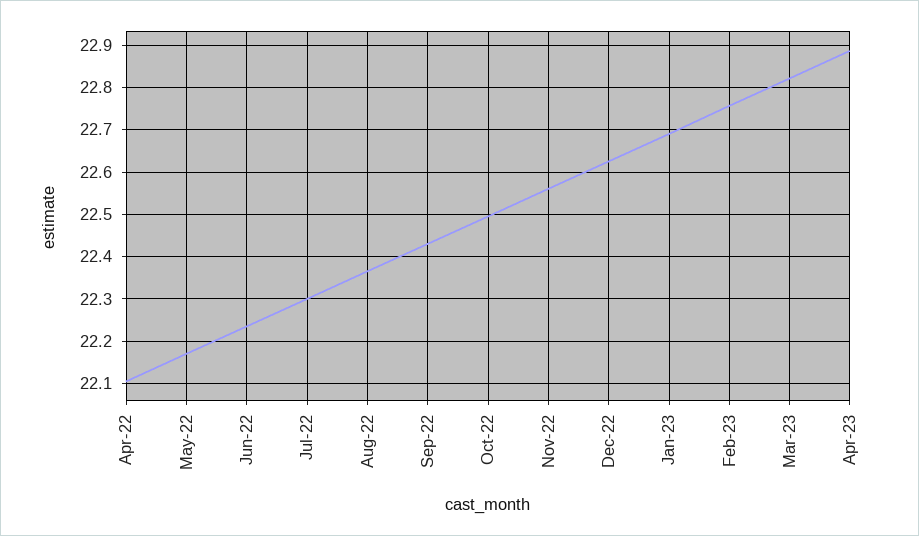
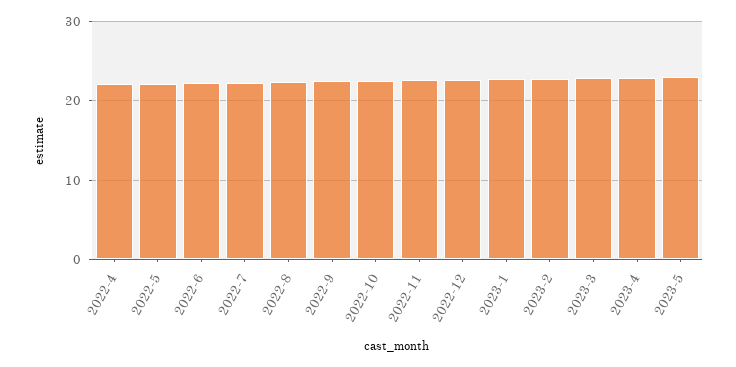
2023-5: none -> 23

